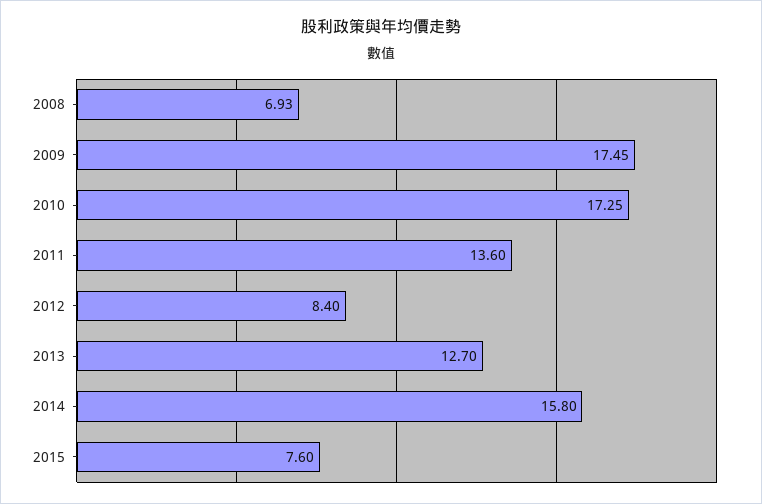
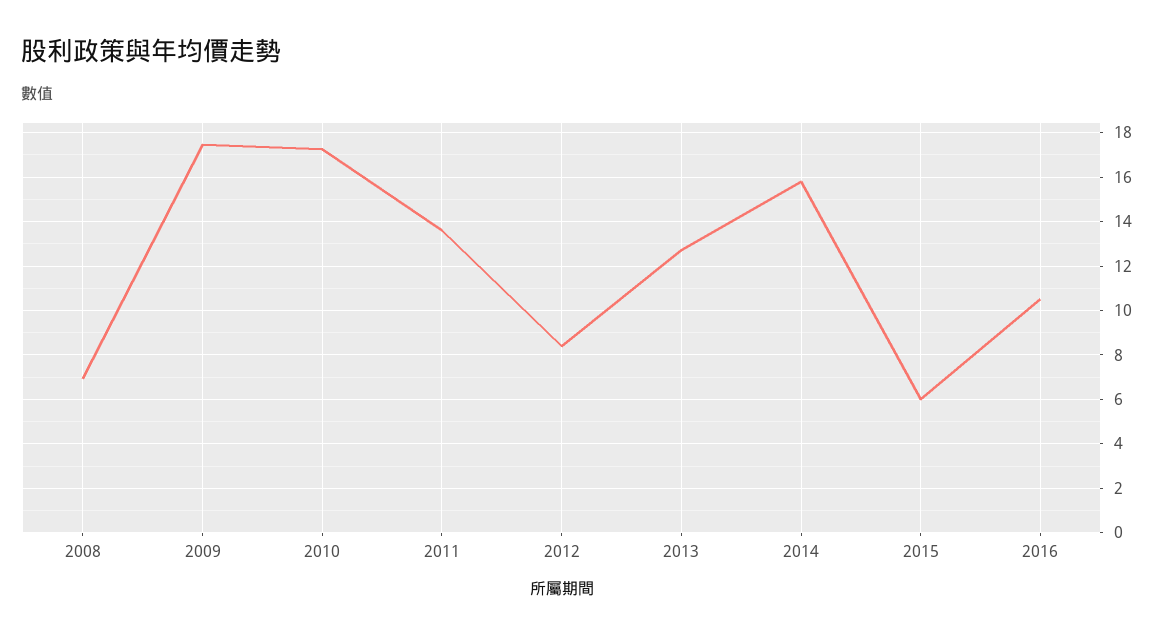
2015: 7.6 -> 6
2016: none -> 10.5

